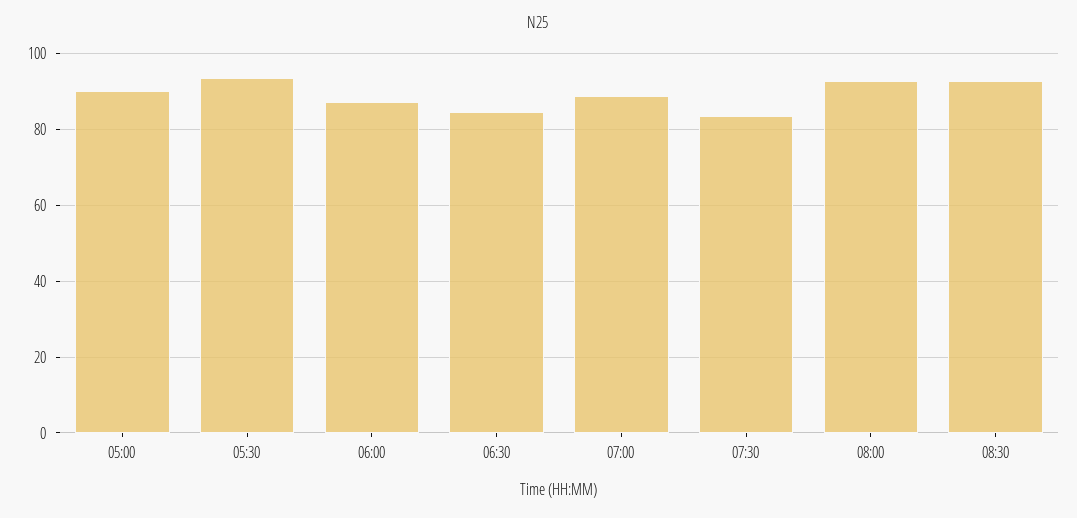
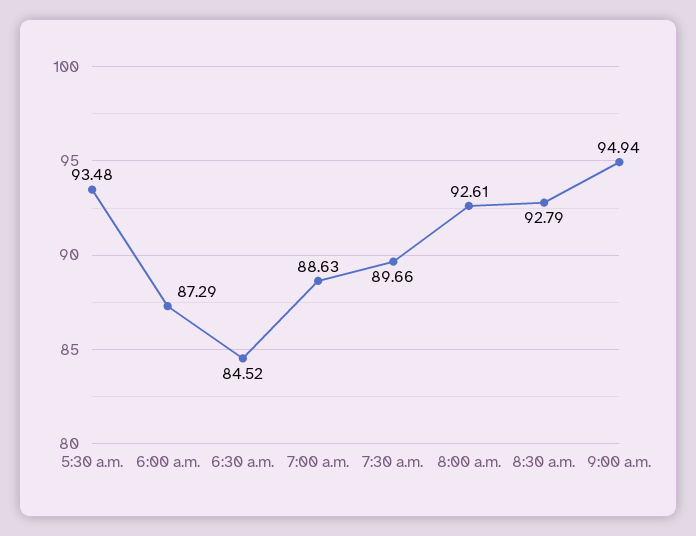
05:00: 90 -> none
07:30: 84 -> 89.66
9:00 a.m.: none -> 94.94

